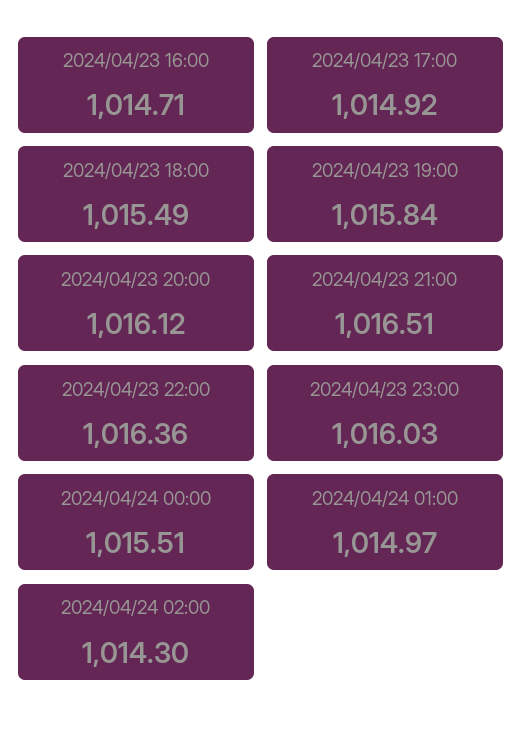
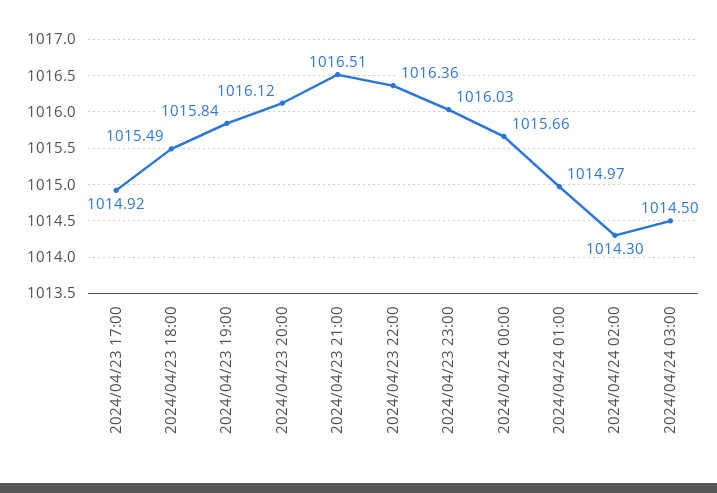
2024/04/23 16:00: 1014.71 -> none
2024/04/24 00:00: 1015.51 -> 1015.66
2024/04/24 03:00: none -> 1014.5

